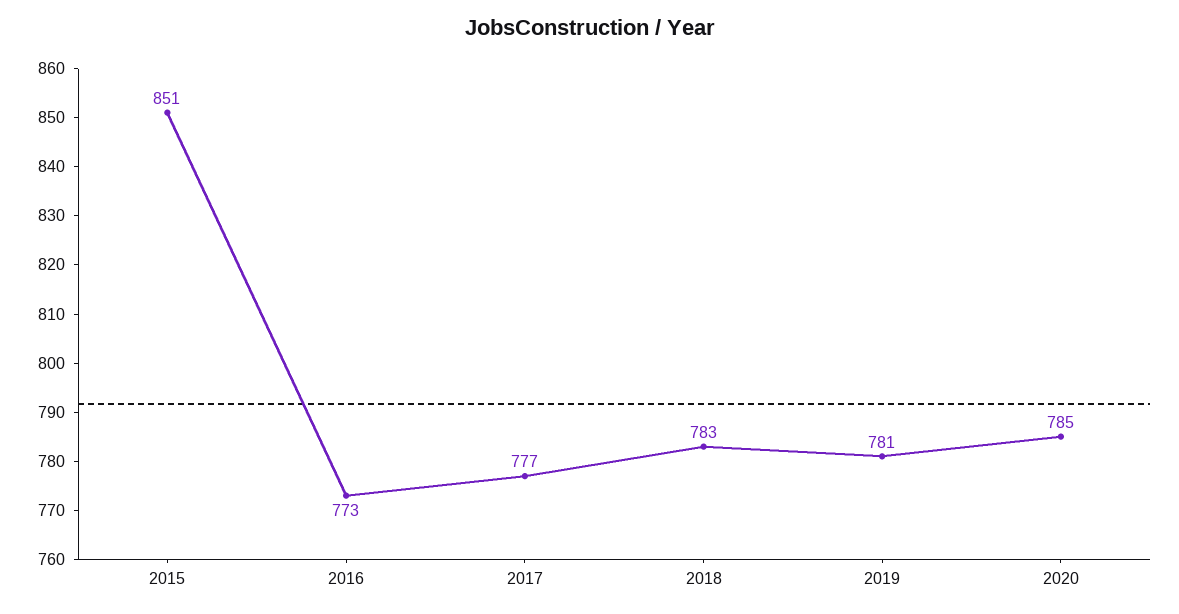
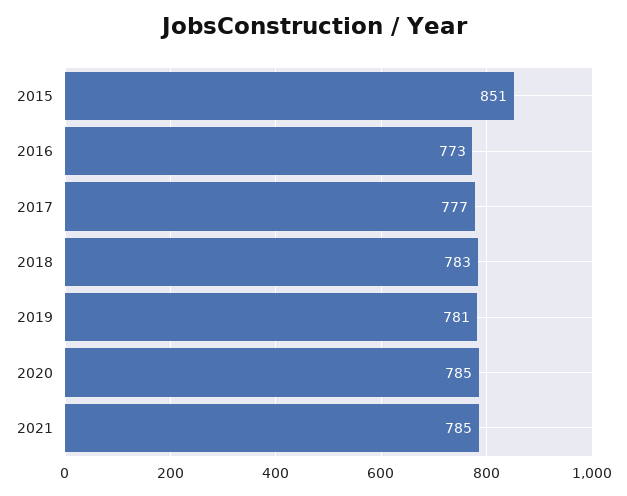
2021: none -> 785

